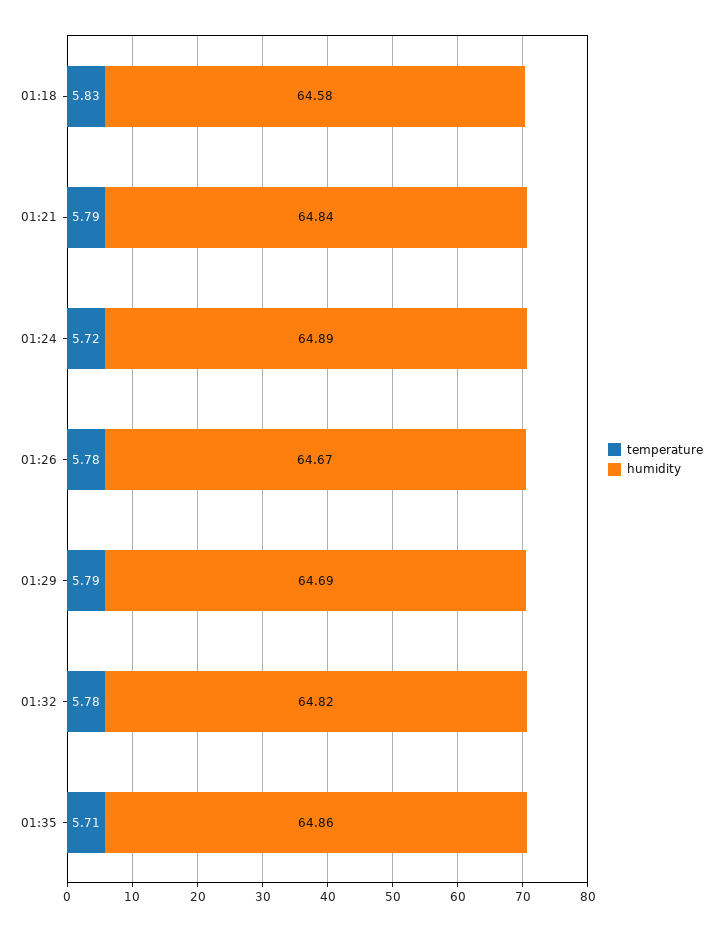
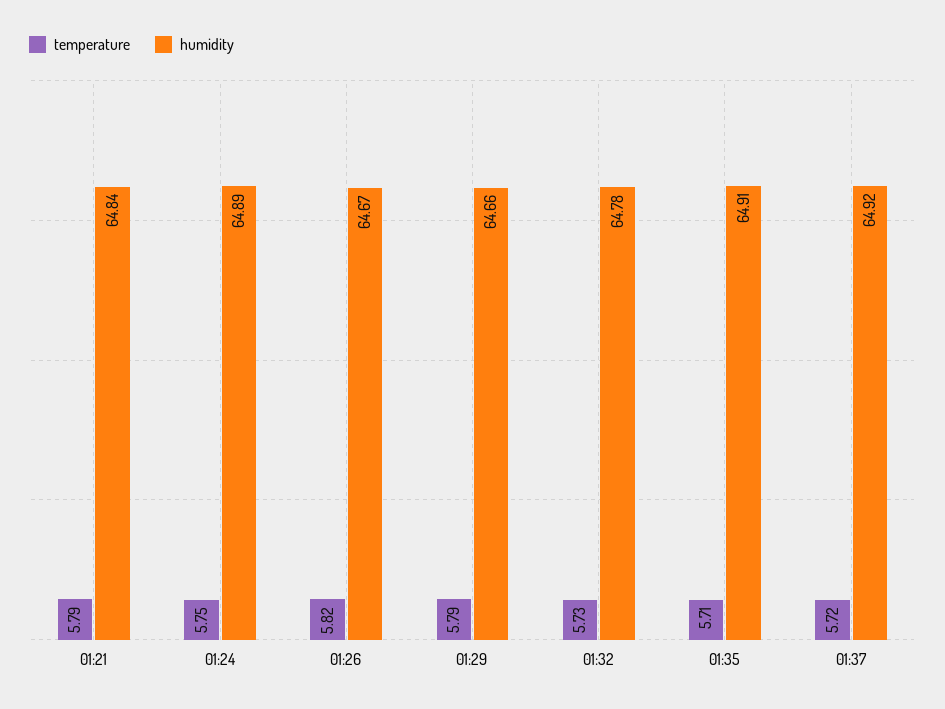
temperature, 01:18: 5.83 -> none
humidity, 01:18: 64.58 -> none
temperature, 01:24: 5.72 -> 5.75
temperature, 01:26: 5.78 -> 5.82
humidity, 01:29: 64.69 -> 64.66
temperature, 01:32: 5.78 -> 5.73
humidity, 01:32: 64.82 -> 64.78
humidity, 01:35: 64.86 -> 64.91
temperature, 01:37: none -> 5.72
humidity, 01:37: none -> 64.92

